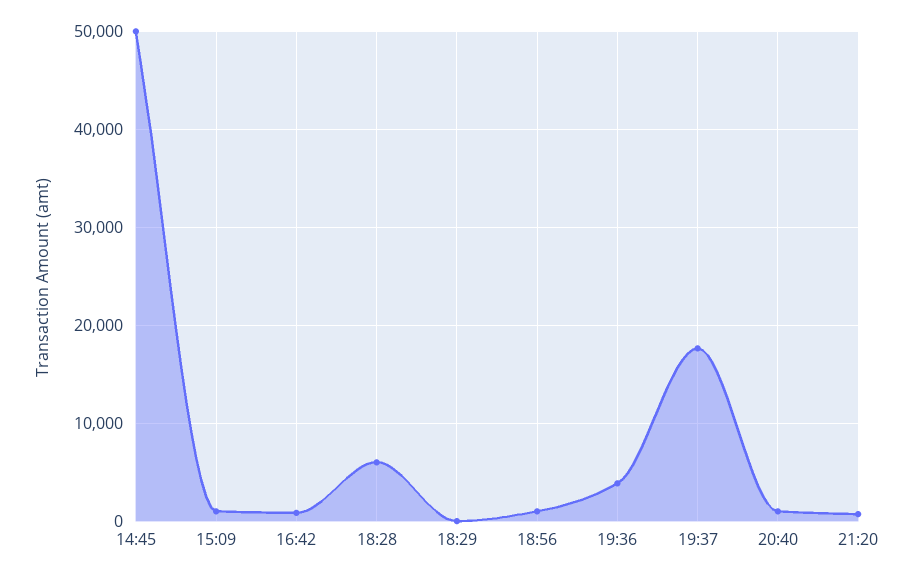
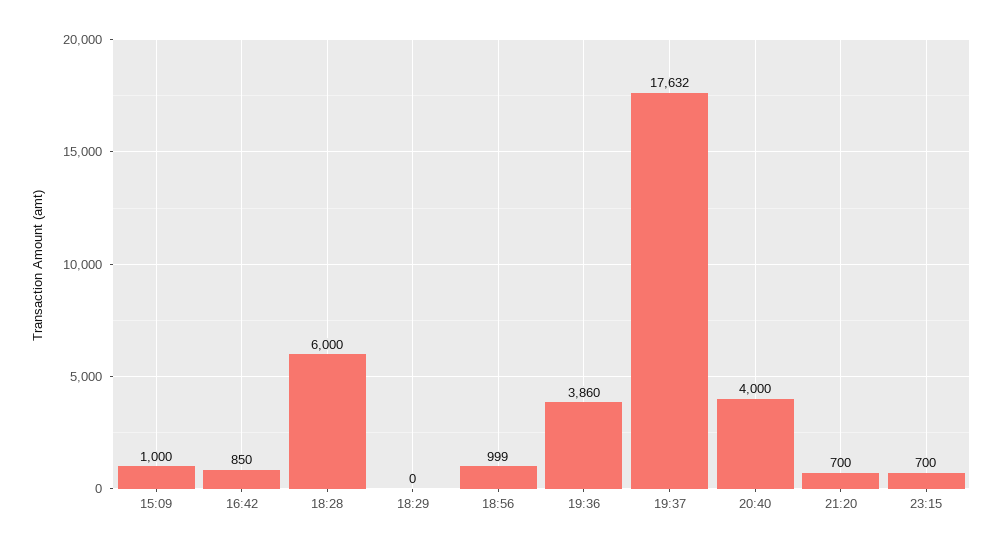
14:45: 50000 -> none
20:40: 1000 -> 4000
23:15: none -> 700

